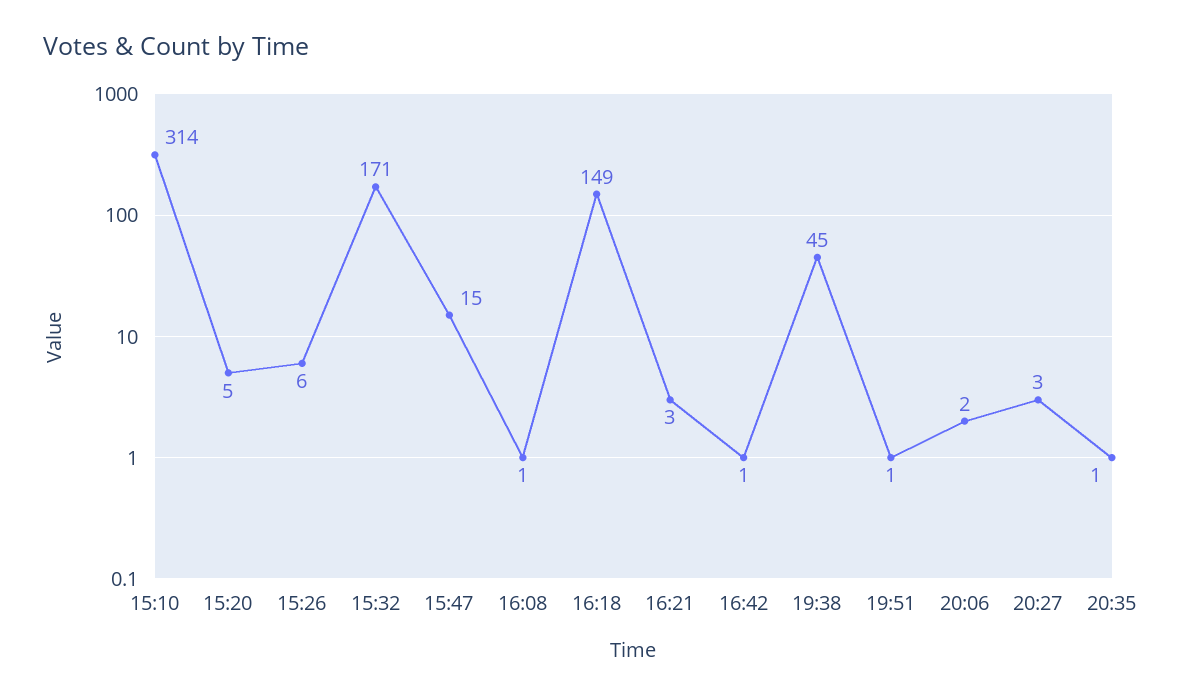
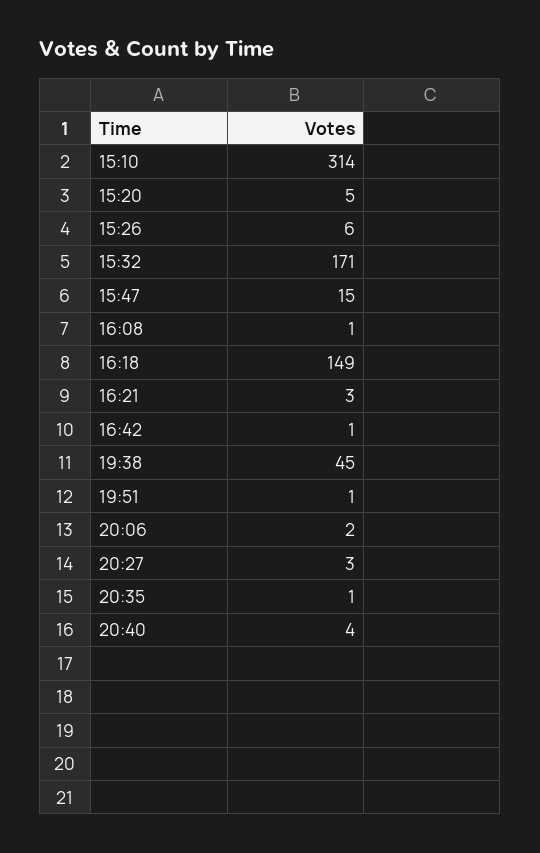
20:40: none -> 4

